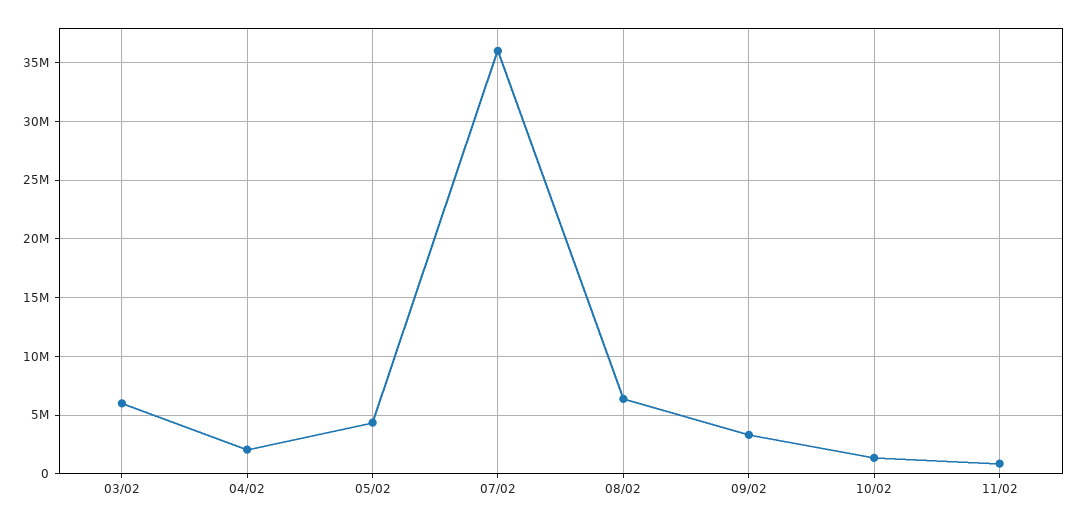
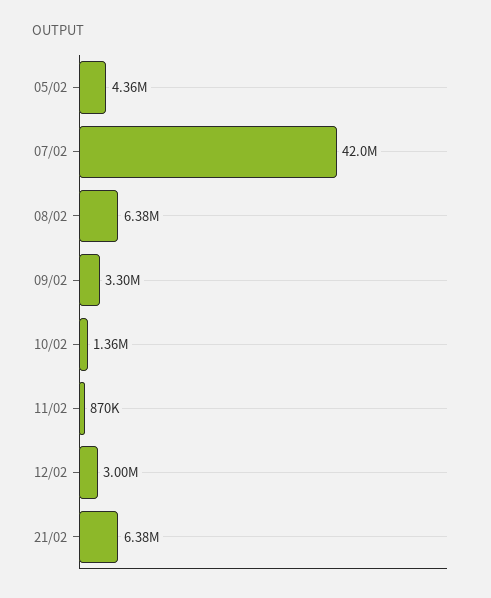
03/02: 6000000 -> none
04/02: 2000000 -> none
07/02: 36000000 -> 42000000
12/02: none -> 3000000
21/02: none -> 6380000

